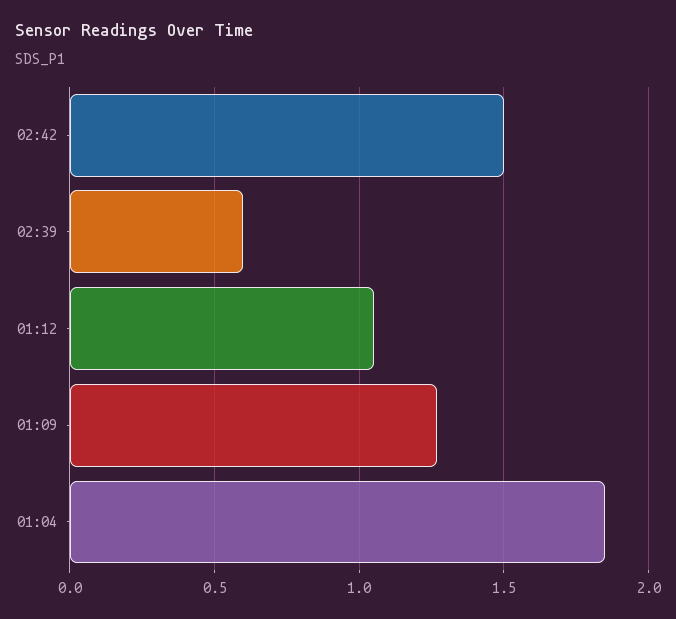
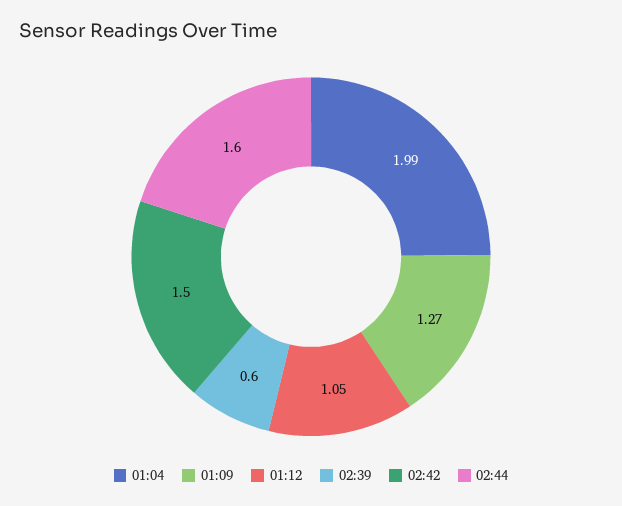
01:04: 1.85 -> 1.99
02:44: none -> 1.6

